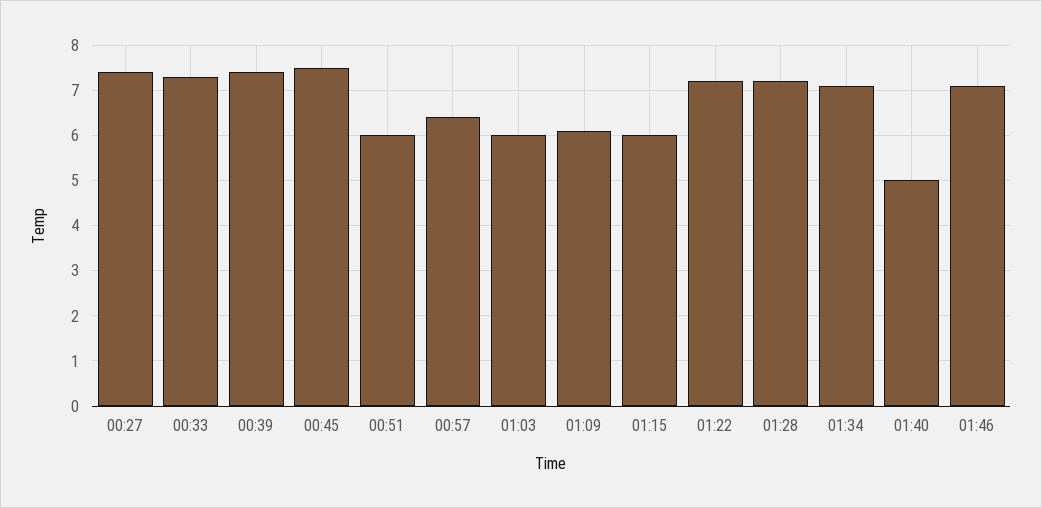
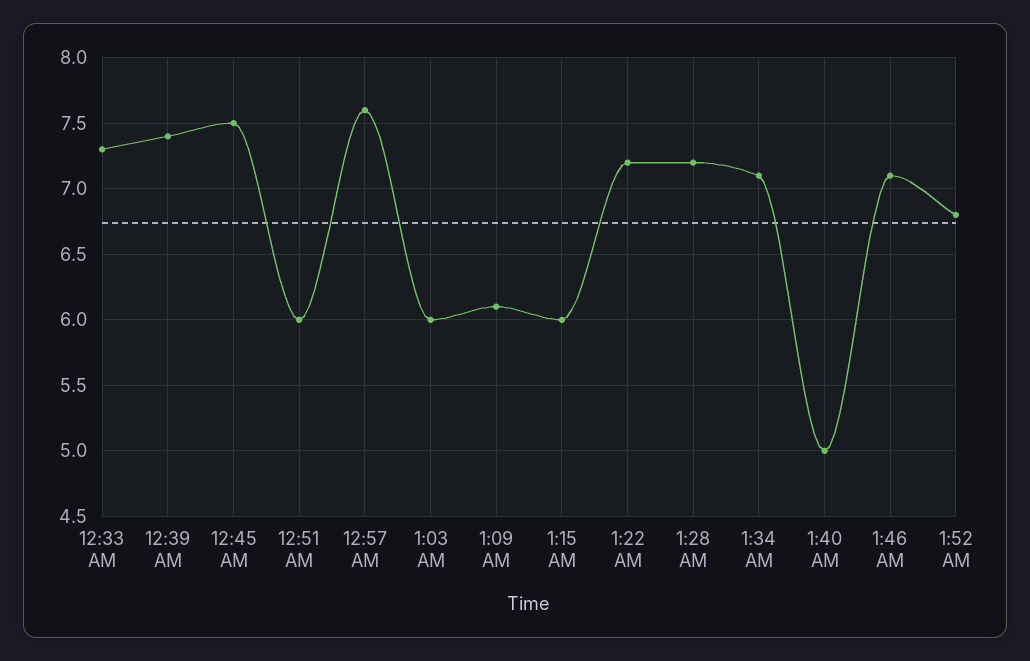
00:27: 7.5 -> none
00:57: 6.5 -> 7.6
1:52 AM: none -> 6.8

